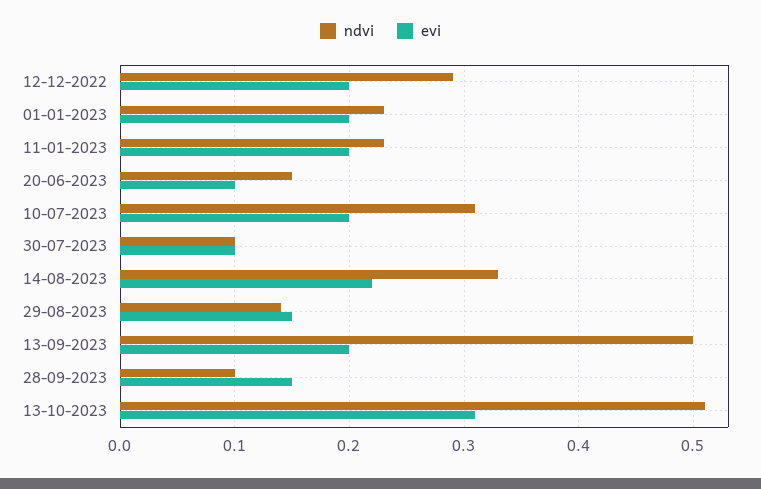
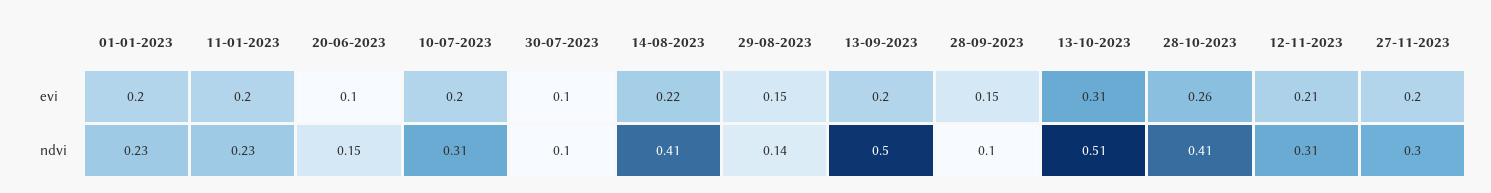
ndvi, 12-12-2022: 0.29 -> none
evi, 12-12-2022: 0.2 -> none
ndvi, 14-08-2023: 0.33 -> 0.41
evi, 28-10-2023: none -> 0.26
evi, 12-11-2023: none -> 0.21
evi, 27-11-2023: none -> 0.2
ndvi, 28-10-2023: none -> 0.41
ndvi, 12-11-2023: none -> 0.31
ndvi, 27-11-2023: none -> 0.3

